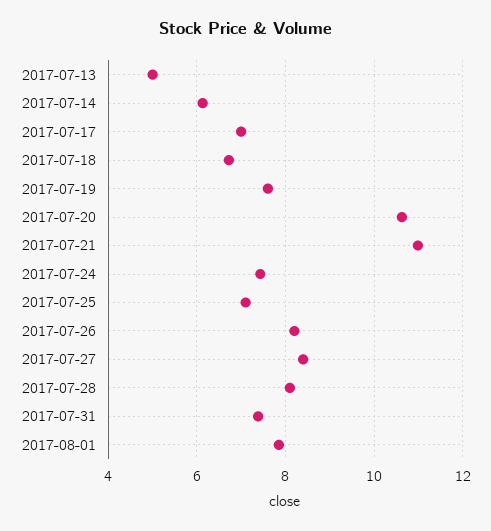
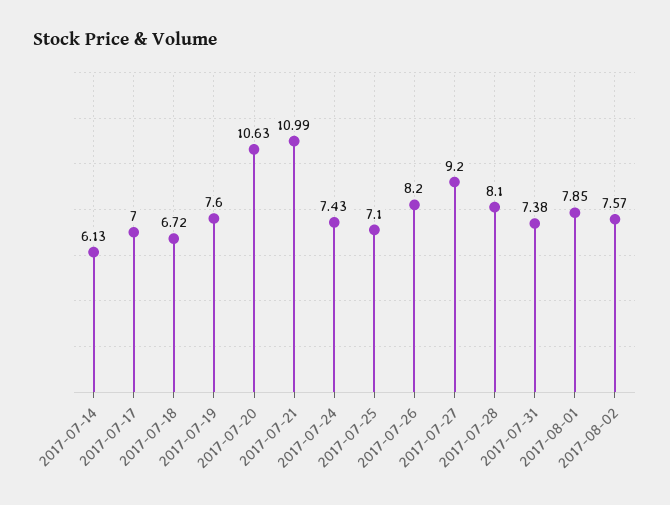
2017-07-13: 5 -> none
2017-07-27: 8.4 -> 9.2
2017-08-02: none -> 7.57

